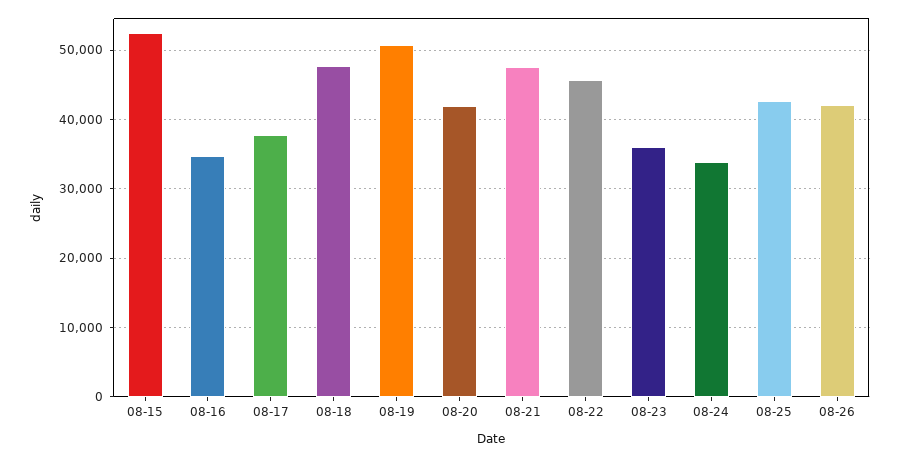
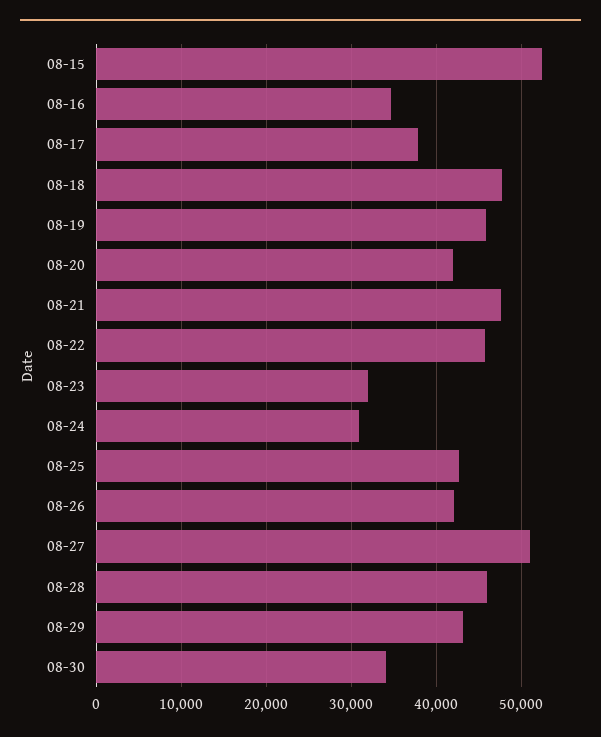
08-19: 51000 -> 46000
08-23: 36000 -> 32000
08-24: 34000 -> 31000
08-27: none -> 51000
08-28: none -> 46000
08-29: none -> 43000
08-30: none -> 34000

